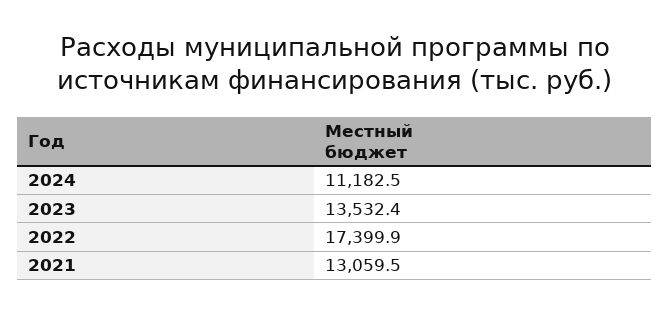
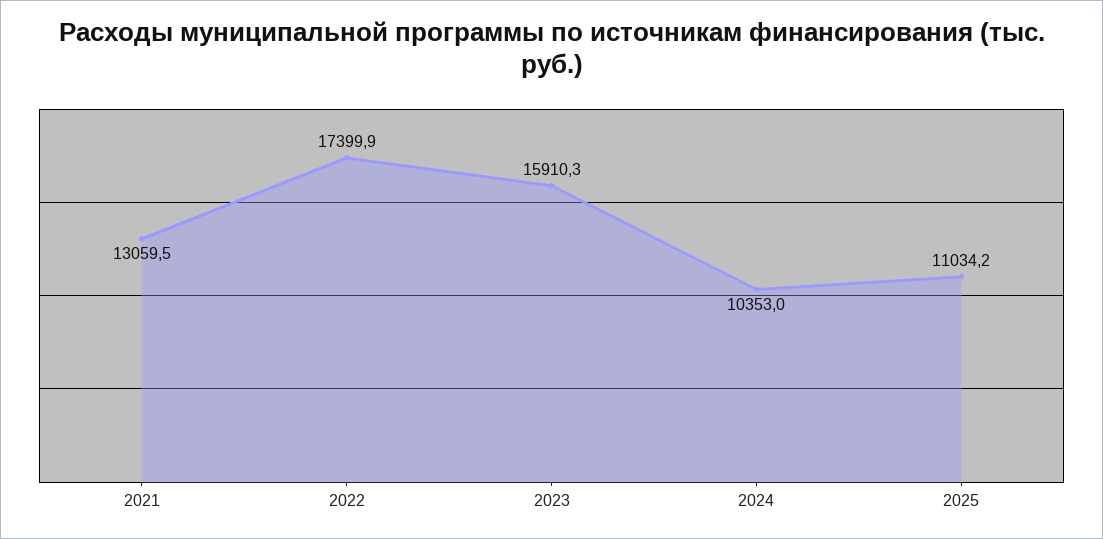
2024: 11182.5 -> 10353
2023: 13532.4 -> 15910.3
2025: none -> 11034.2

